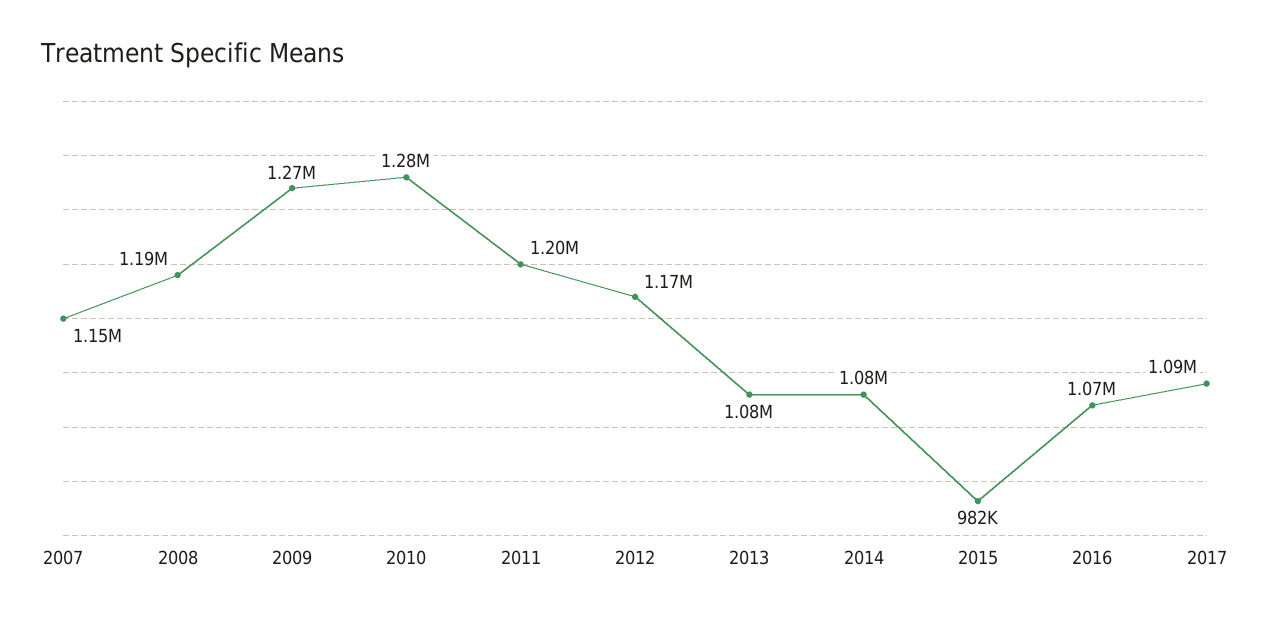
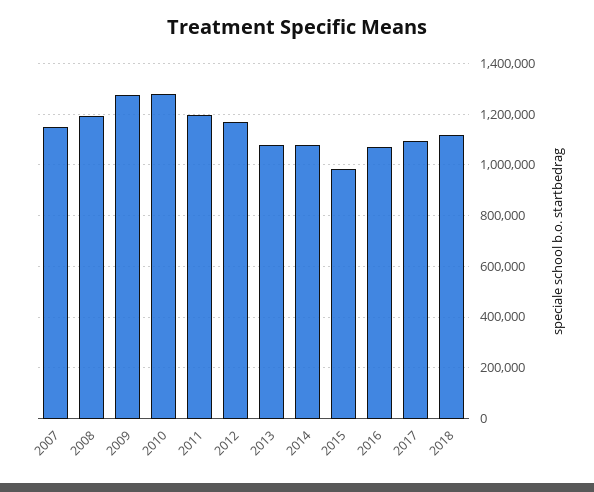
2018: none -> 1125000

